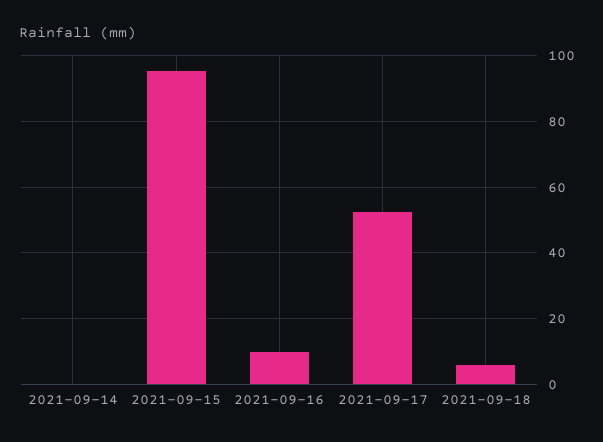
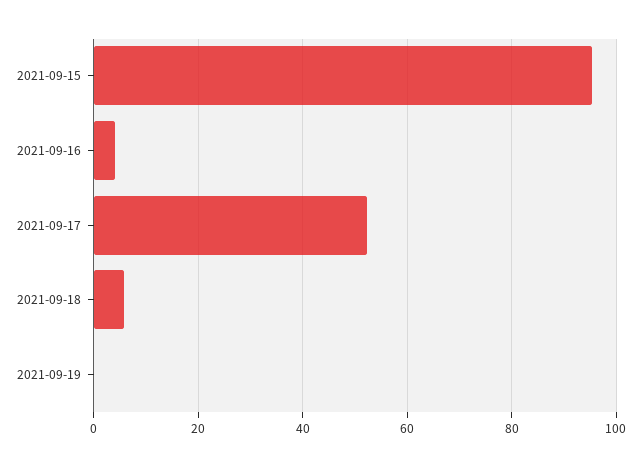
2021-09-14: 0 -> none
2021-09-16: 10 -> 4
2021-09-19: none -> 0

